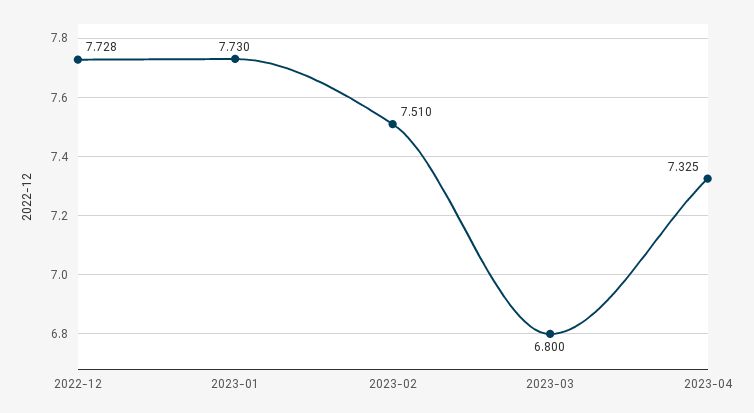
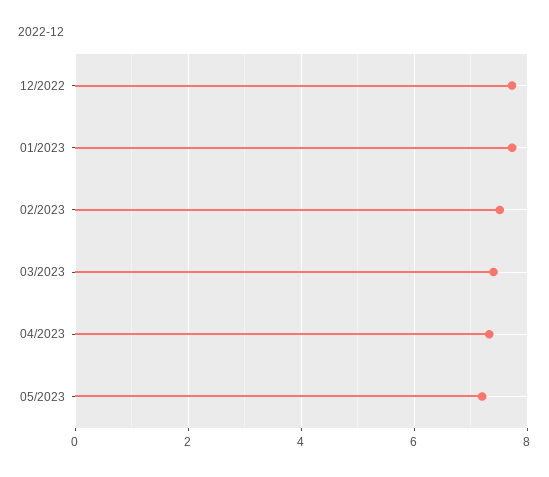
2023-03: 6.8 -> 7.4
05/2023: none -> 7.2

